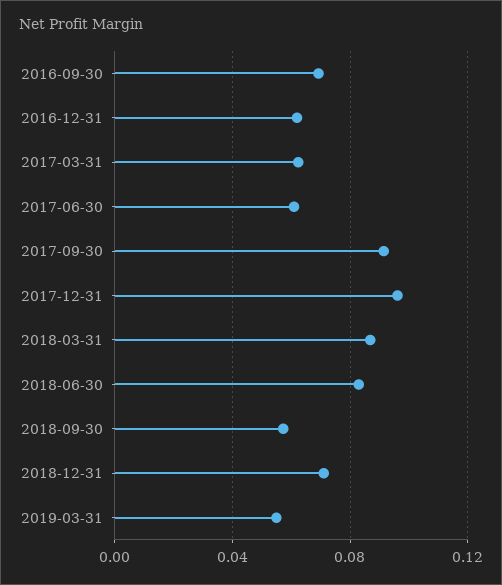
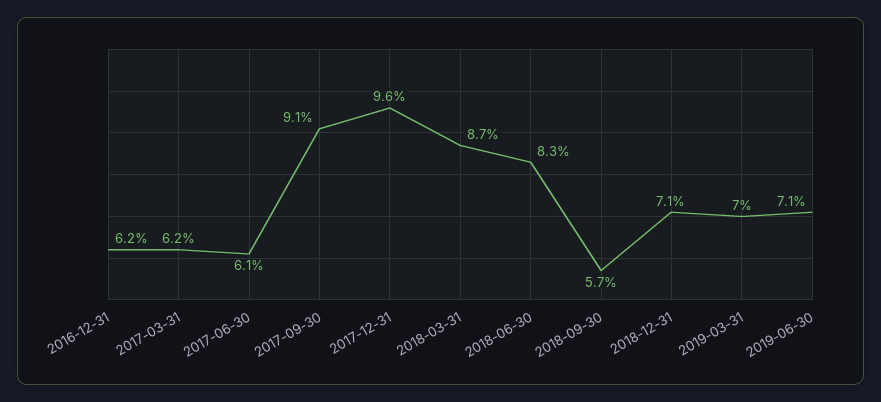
2016-09-30: 0.07 -> none
2019-03-31: 0.055 -> 0.07
2019-06-30: none -> 0.071

